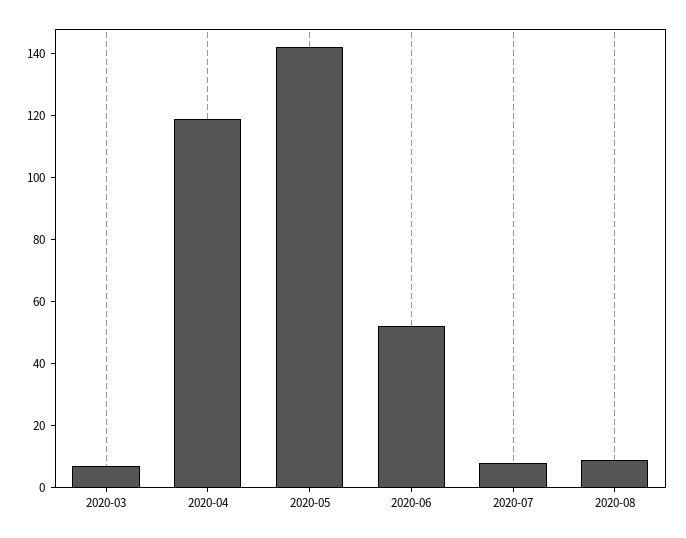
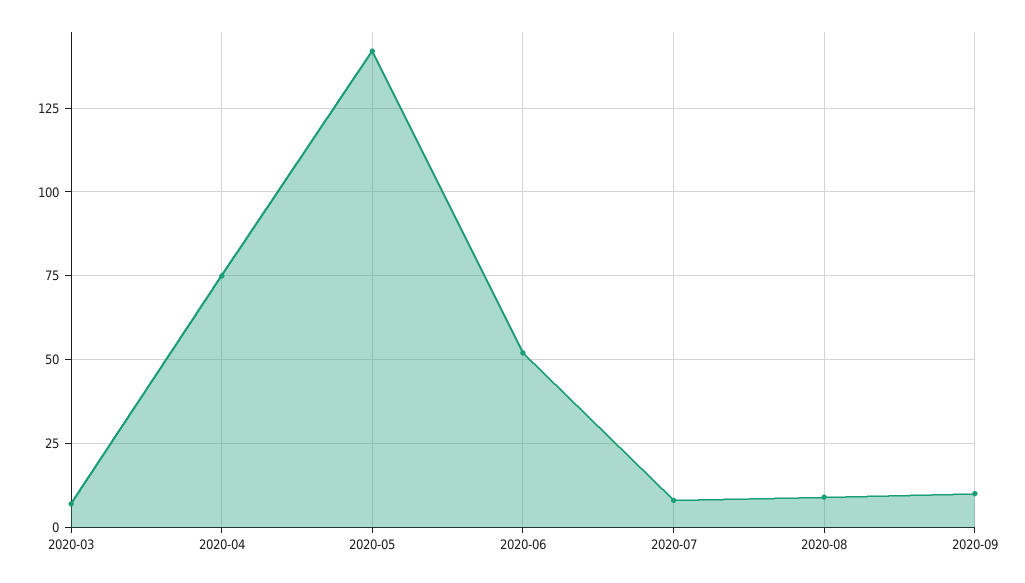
2020-04: 120 -> 75
2020-09: none -> 10

